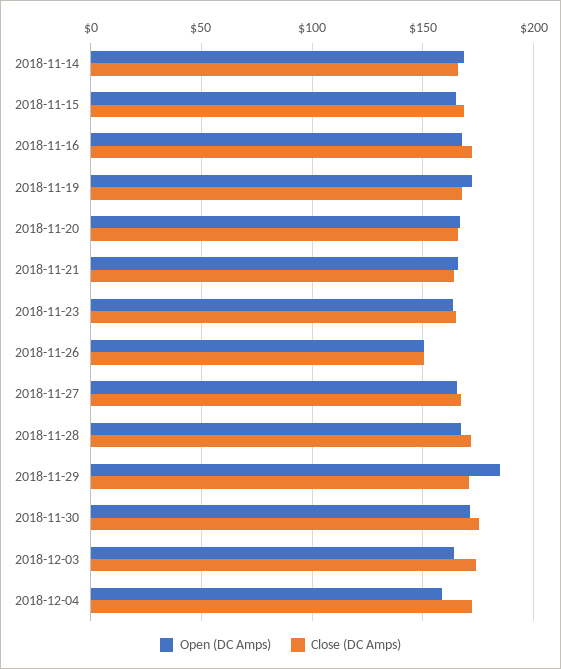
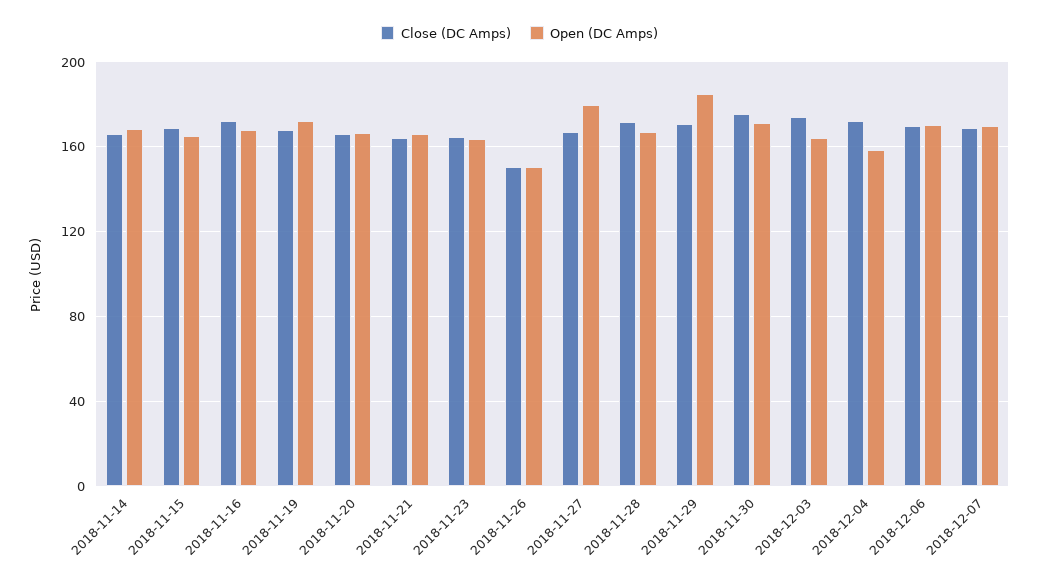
Open (DC Amps), 2018-11-27: 165 -> 180
Close (DC Amps), 2018-12-06: none -> 170
Open (DC Amps), 2018-12-06: none -> 170
Close (DC Amps), 2018-12-07: none -> 170
Open (DC Amps), 2018-12-07: none -> 170

